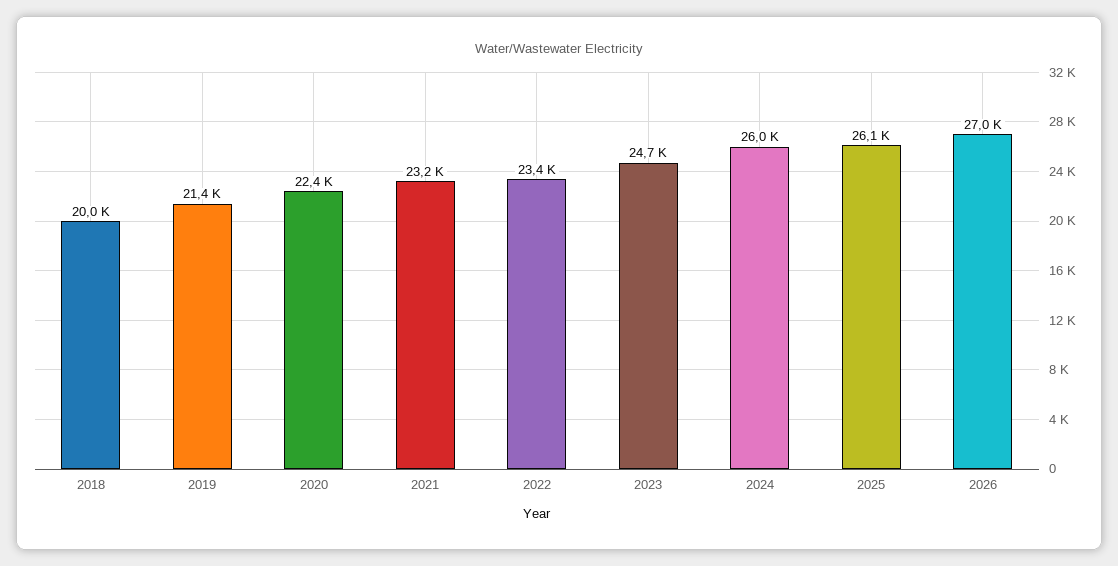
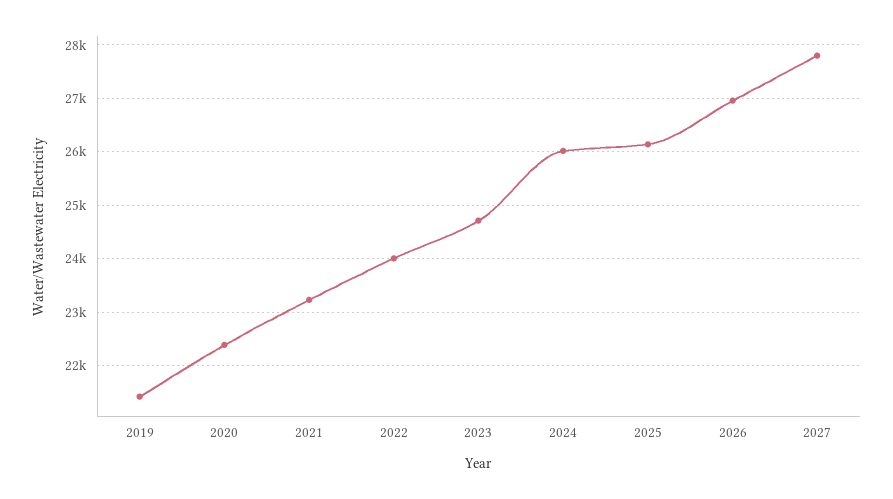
2018: 20000 -> none
2022: 23400 -> 24000
2027: none -> 27800

